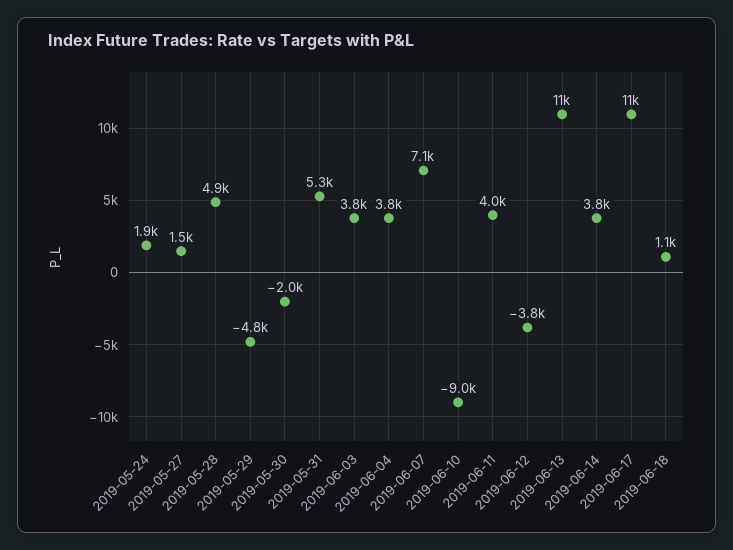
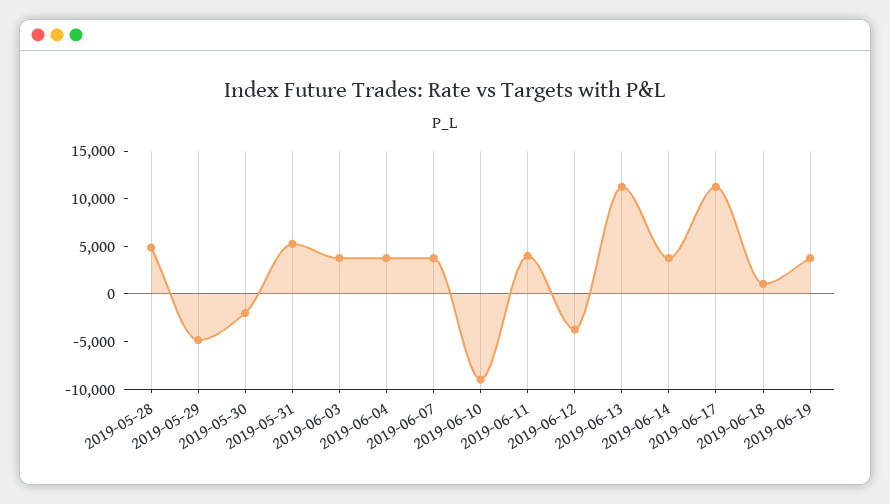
2019-05-24: 1900 -> none
2019-05-27: 1500 -> none
2019-06-07: 7100 -> 4000
2019-06-19: none -> 4000

